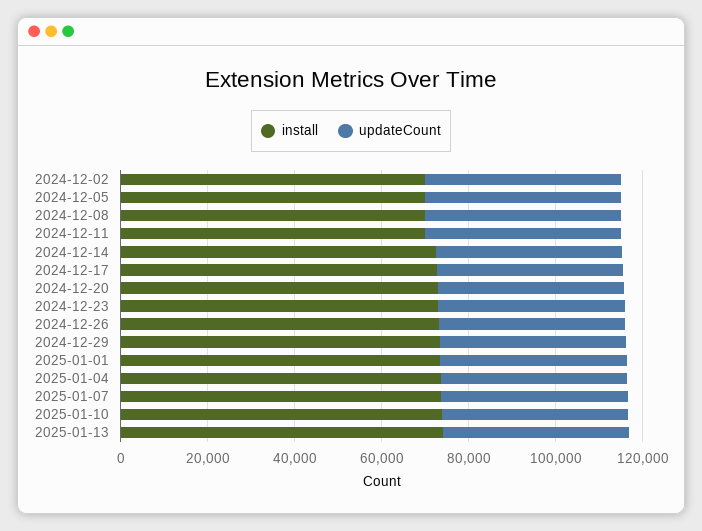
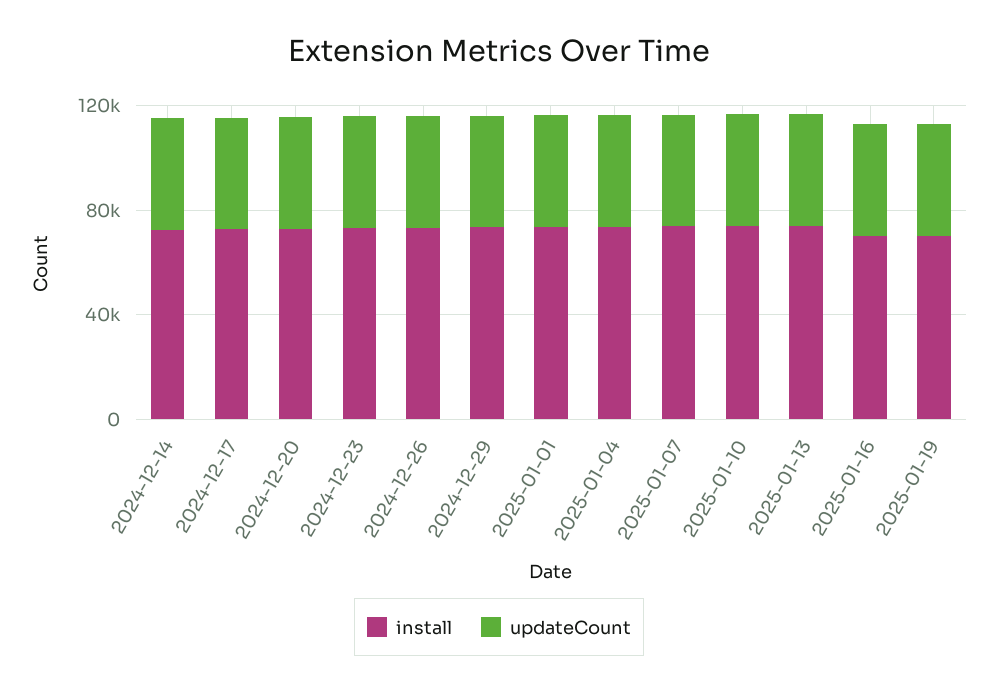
install, 2024-12-02: 70000 -> none
updateCount, 2024-12-02: 45000 -> none
install, 2024-12-05: 70000 -> none
updateCount, 2024-12-05: 45000 -> none
install, 2024-12-08: 70000 -> none
updateCount, 2024-12-08: 45000 -> none
install, 2024-12-11: 70000 -> none
updateCount, 2024-12-11: 45000 -> none
install, 2025-01-16: none -> 70000
updateCount, 2025-01-16: none -> 40000
install, 2025-01-19: none -> 70000
updateCount, 2025-01-19: none -> 40000

